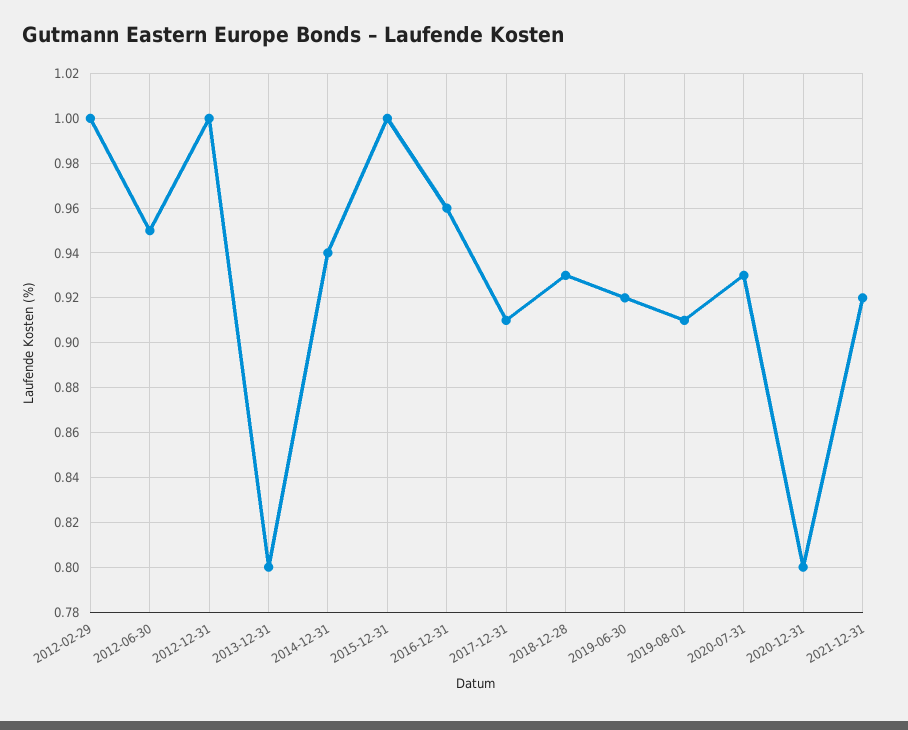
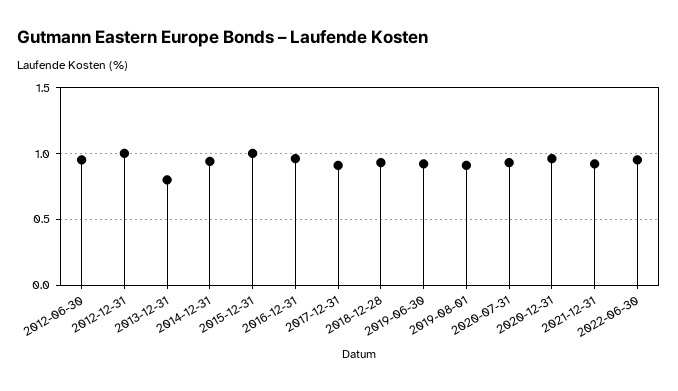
2012-02-29: 1 -> none
2020-12-31: 0.8 -> 0.95
2022-06-30: none -> 0.95

